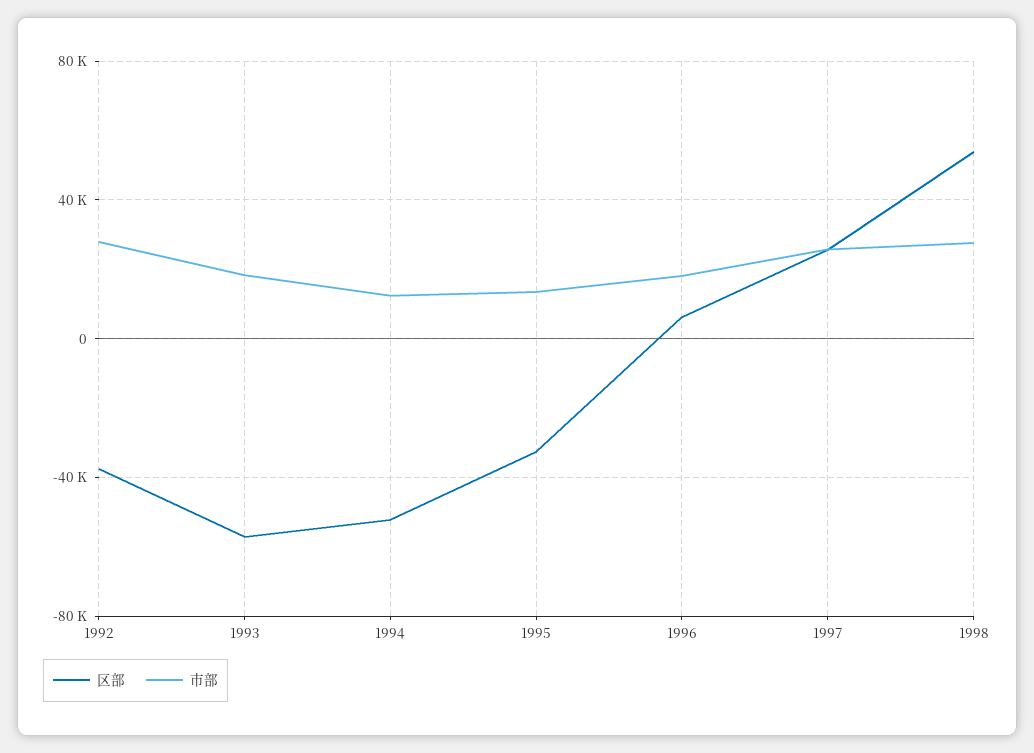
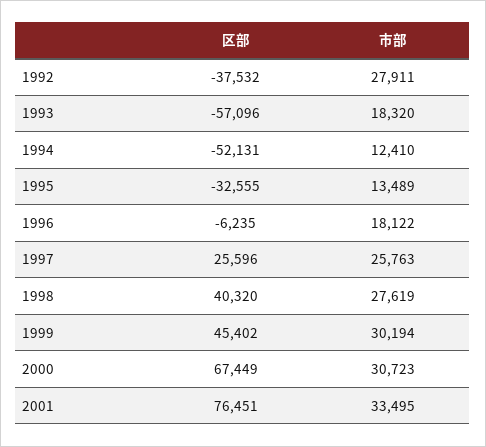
区部, 1996: 5000 -> -6235
区部, 1998: 55000 -> 40320
区部, 1999: none -> 45402
市部, 1999: none -> 30194
区部, 2000: none -> 67449
市部, 2000: none -> 30723
区部, 2001: none -> 76451
市部, 2001: none -> 33495

